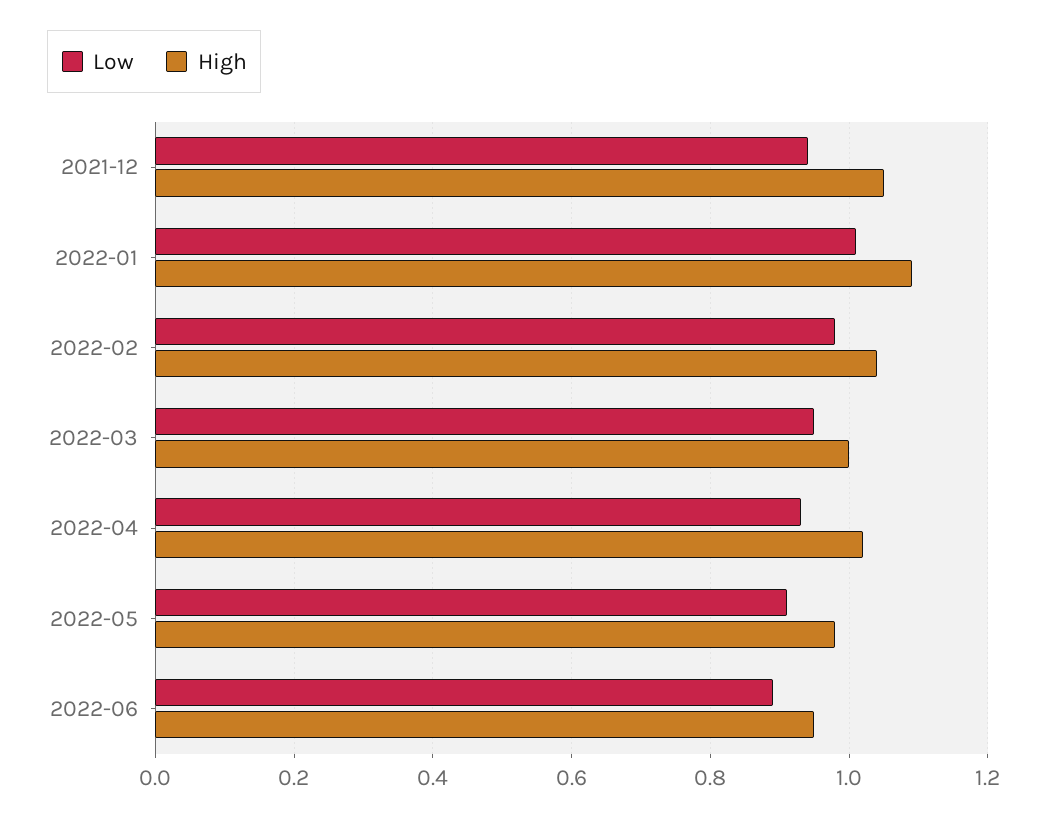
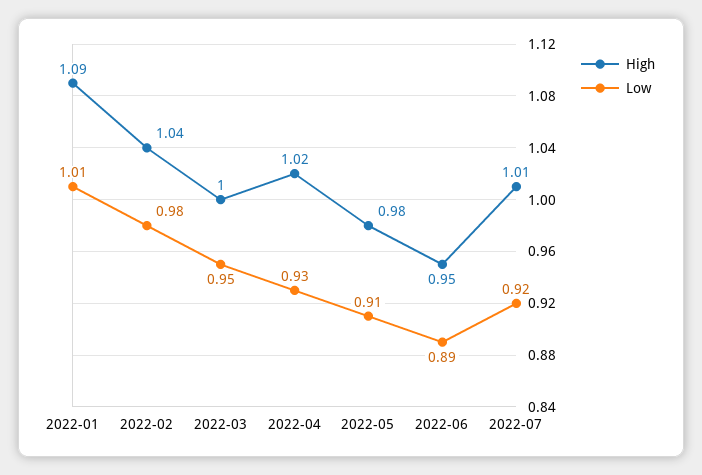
Low, 2021-12: 0.95 -> none
High, 2021-12: 1.05 -> none
High, 2022-07: none -> 1.01
Low, 2022-07: none -> 0.92

